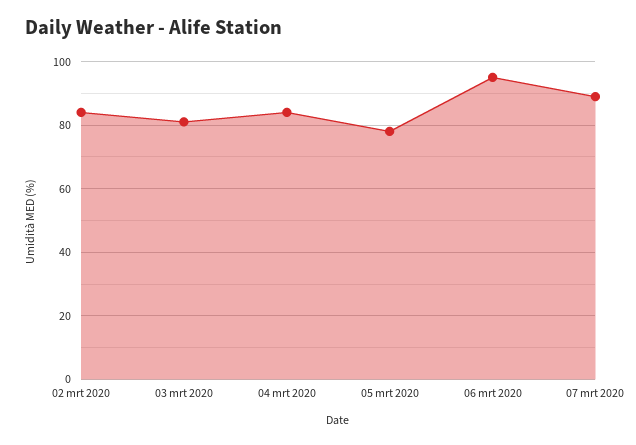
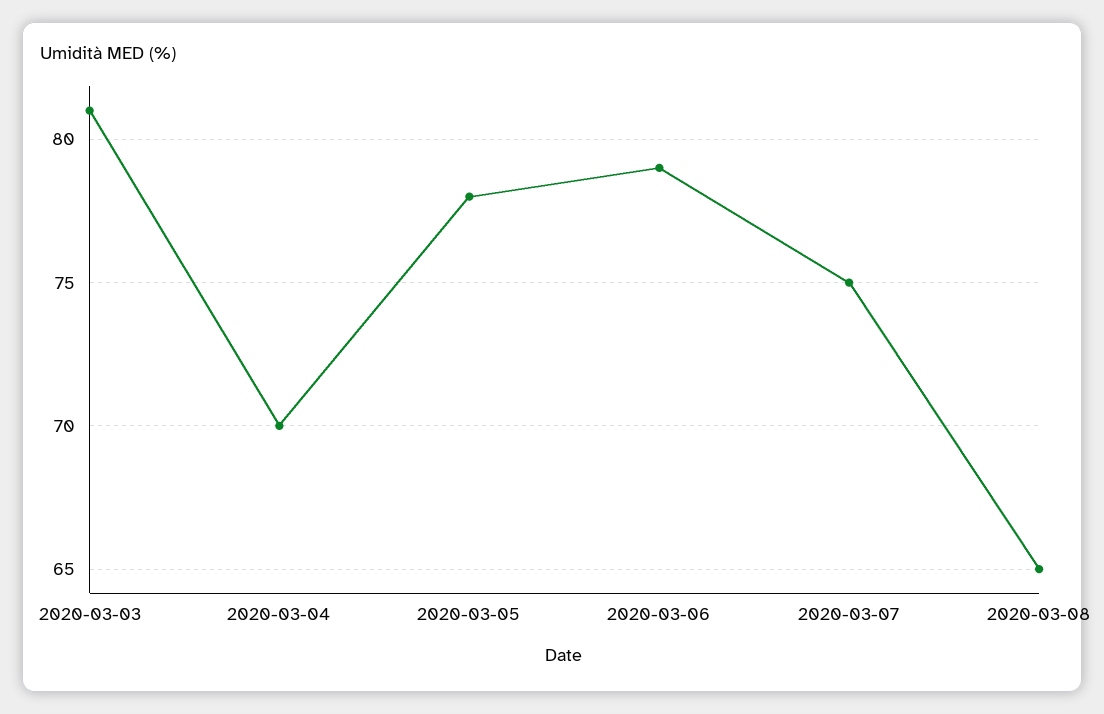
02 mrt 2020: 85 -> none
04 mrt 2020: 85 -> 70
06 mrt 2020: 95 -> 79
07 mrt 2020: 90 -> 75
2020-03-08: none -> 65

